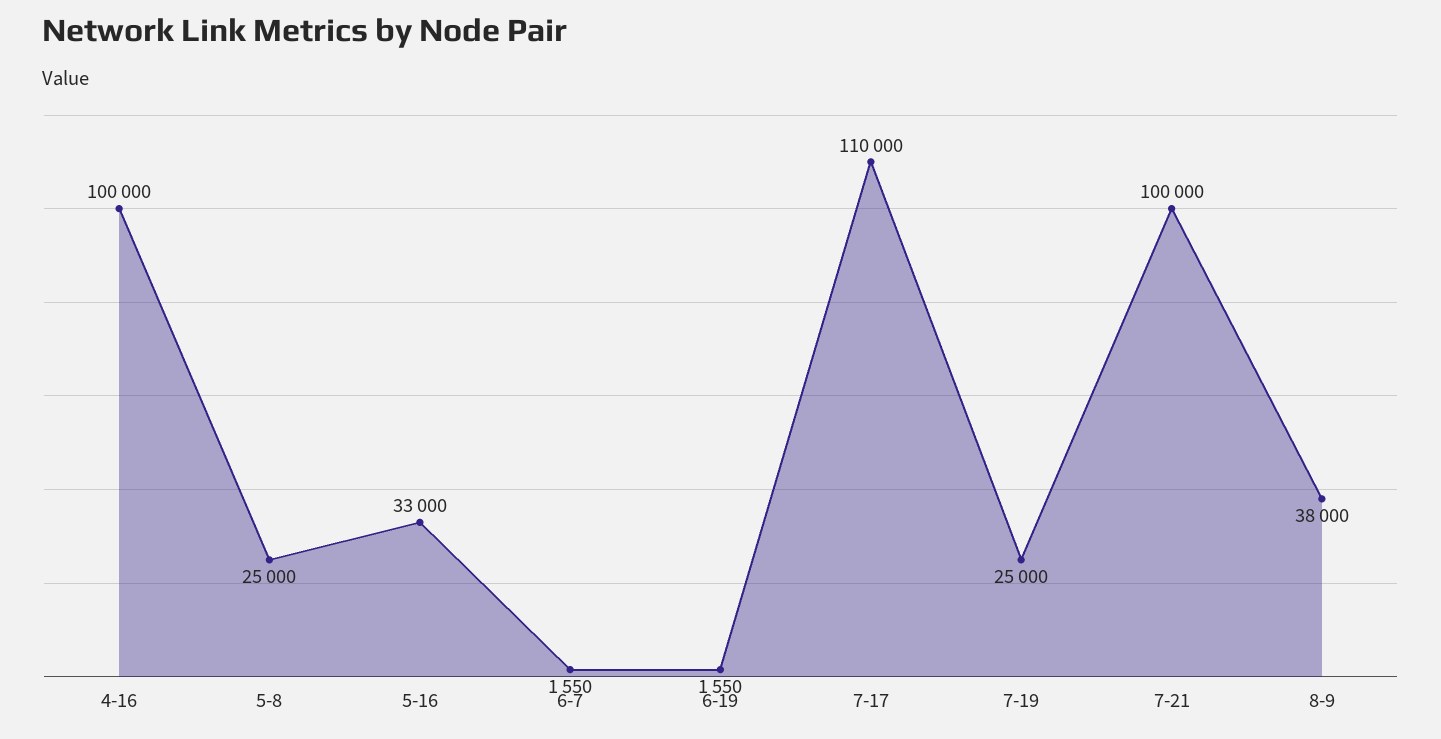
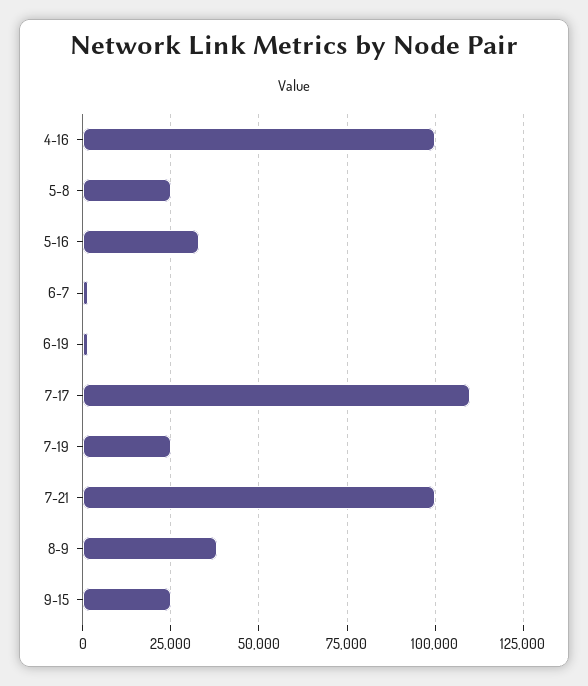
9-15: none -> 25000

